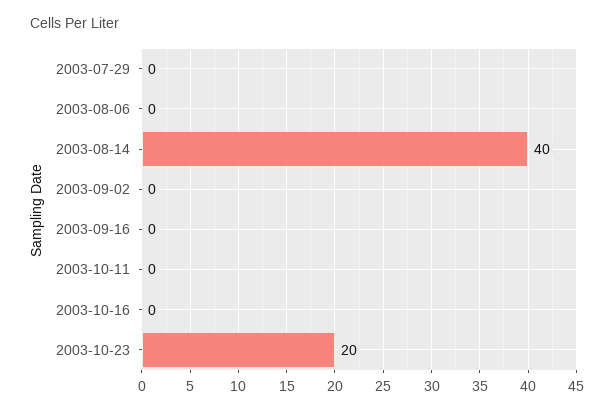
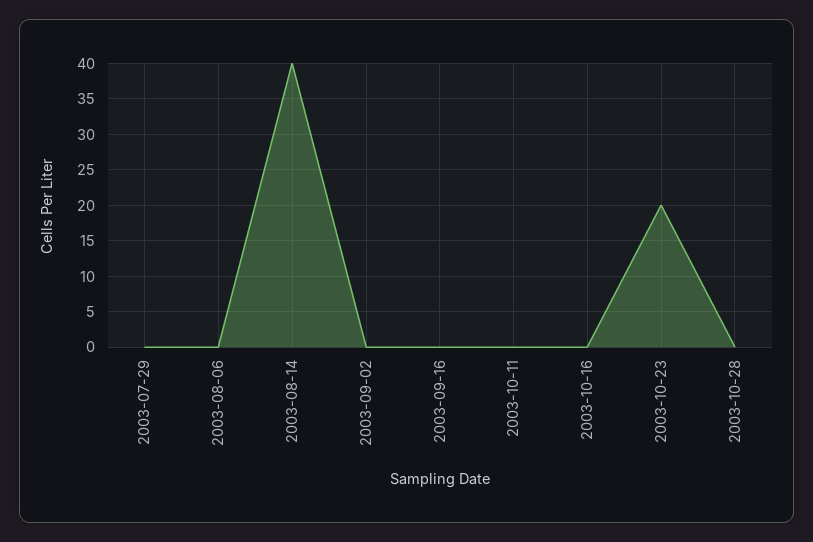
2003-10-28: none -> 0

